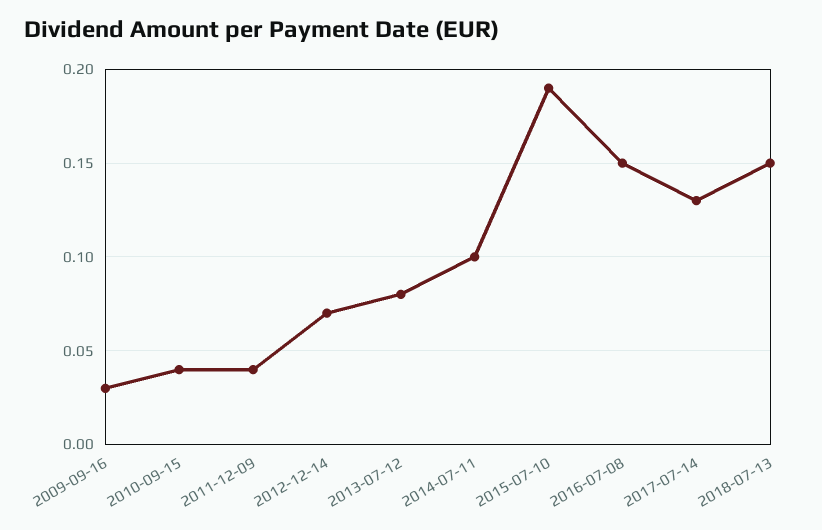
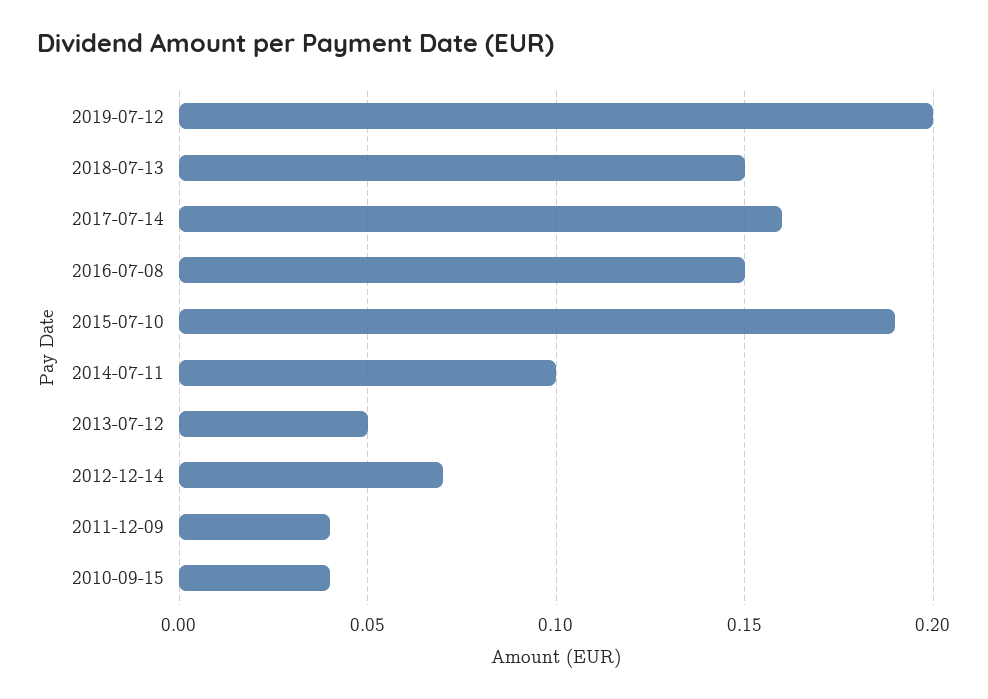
2009-09-16: 0.03 -> none
2013-07-12: 0.08 -> 0.05
2017-07-14: 0.13 -> 0.16
2019-07-12: none -> 0.2

